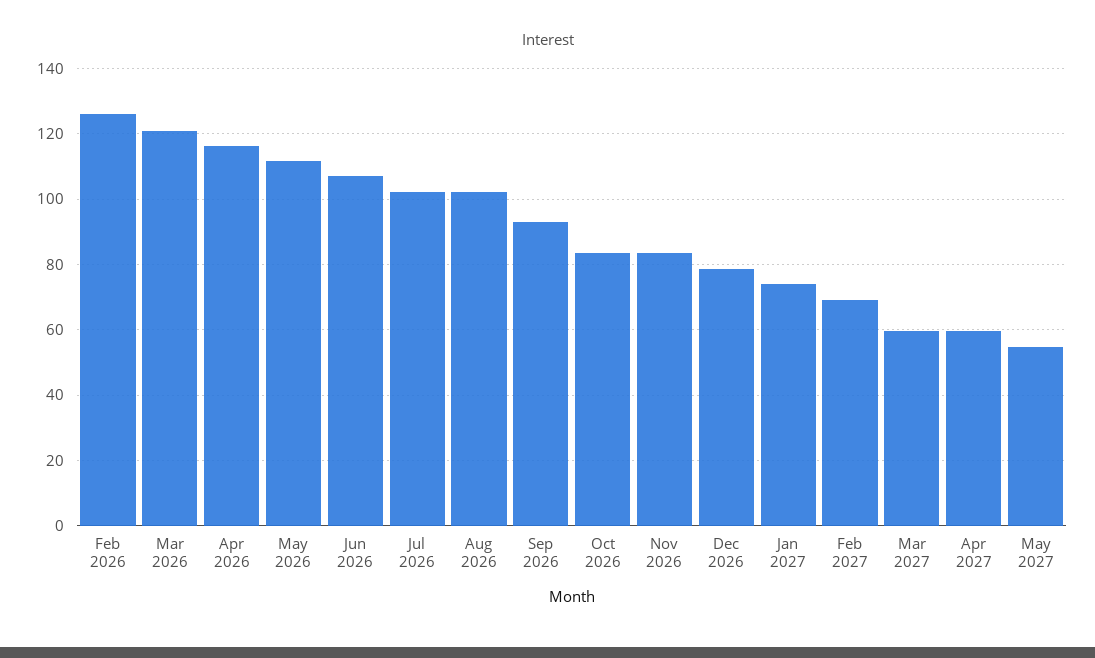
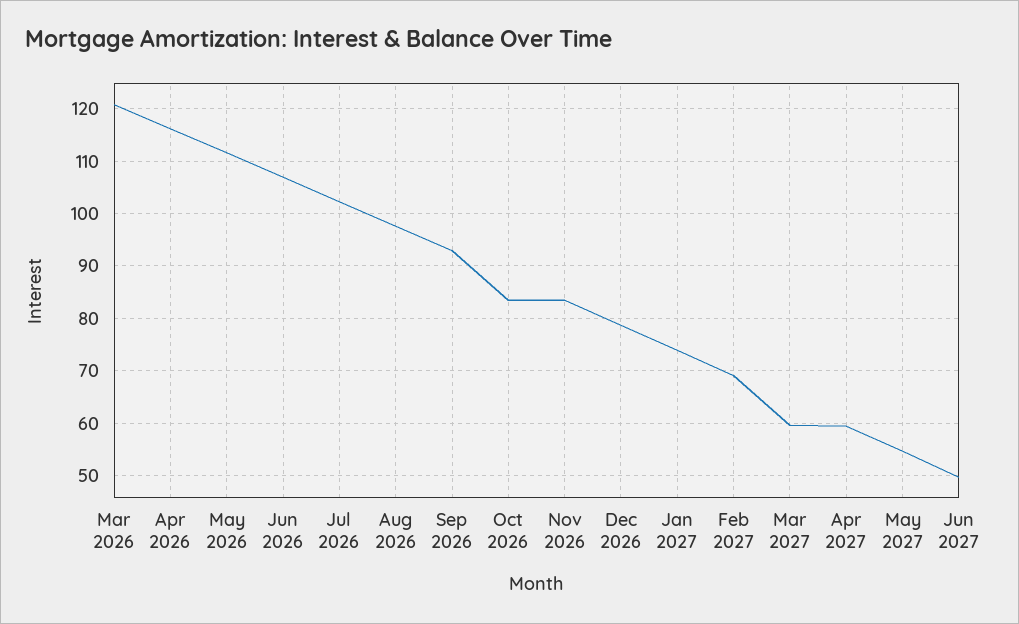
Feb 2026: 126 -> none
Aug 2026: 102 -> 98
Jun 2027: none -> 50

